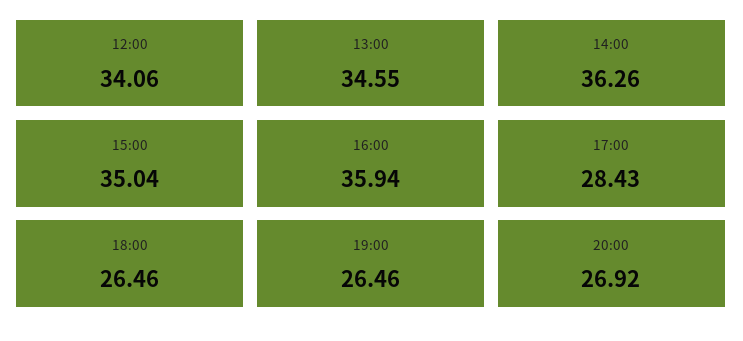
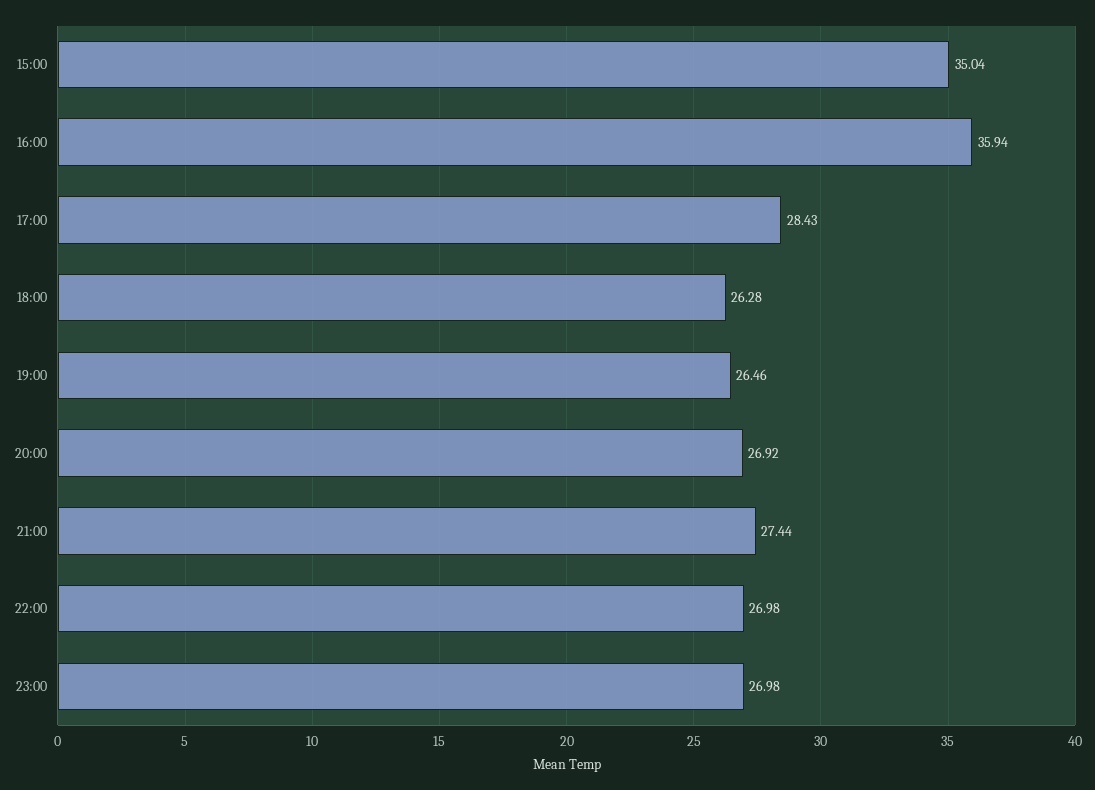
12:00: 34.06 -> none
13:00: 34.55 -> none
14:00: 36.26 -> none
18:00: 26.46 -> 26.28
21:00: none -> 27.44
22:00: none -> 26.98
23:00: none -> 26.98

